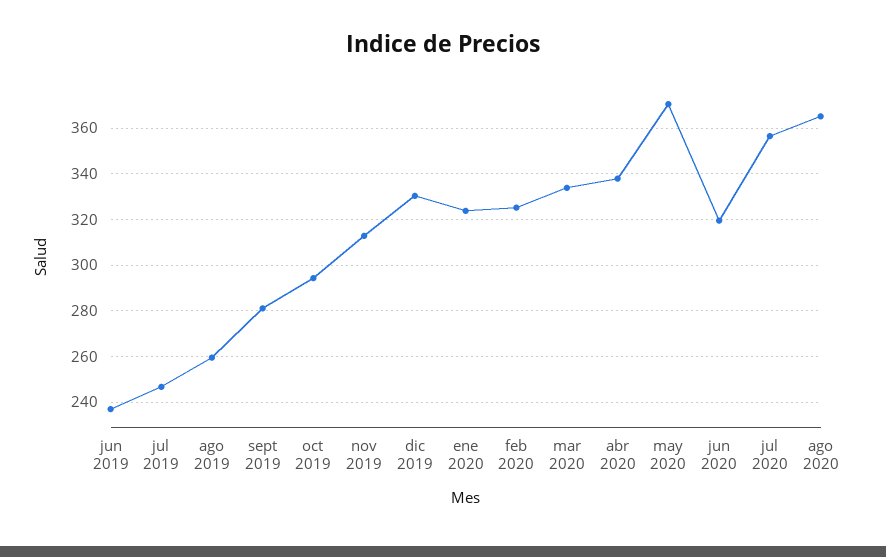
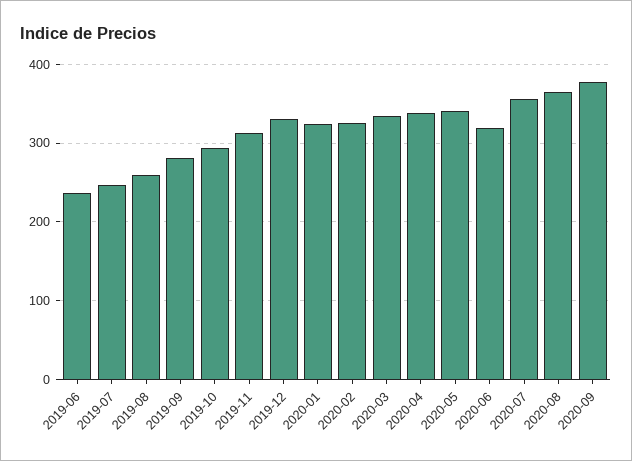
may 2020: 370 -> 340
2020-09: none -> 380

